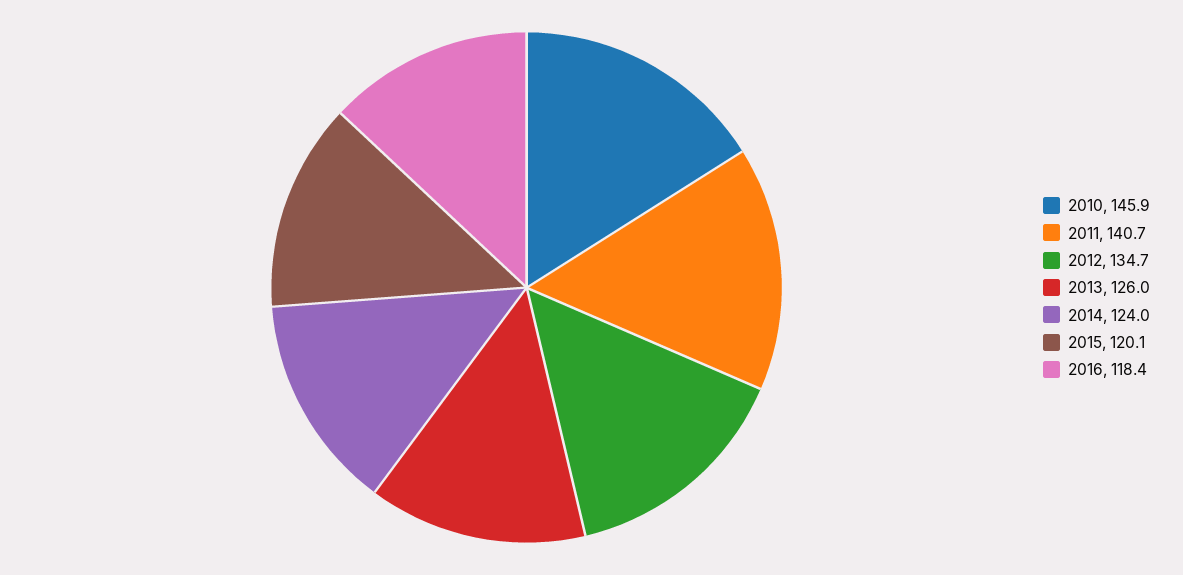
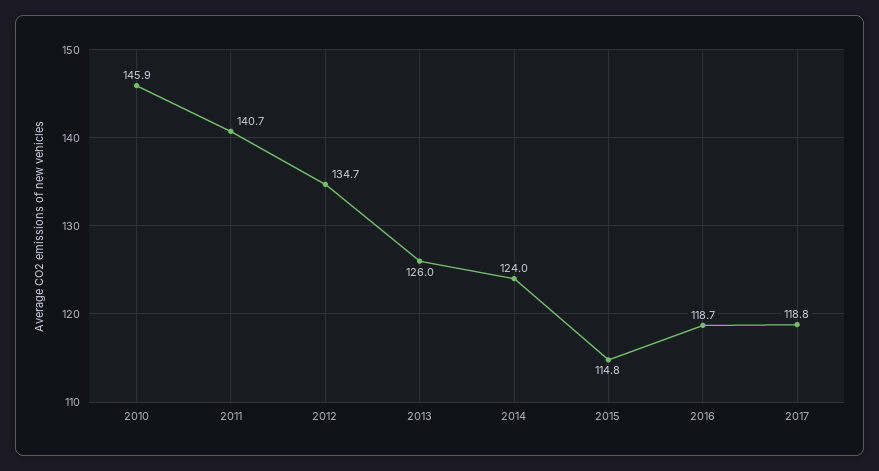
2015: 120.1 -> 114.8
2016: 118.4 -> 118.7
2017: none -> 118.8

